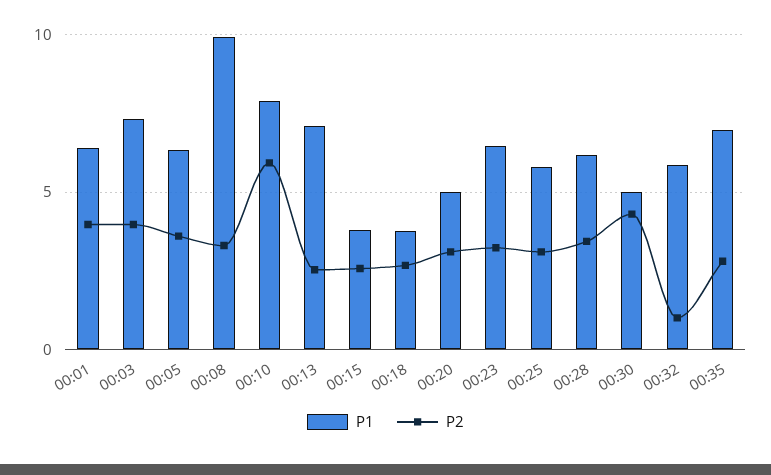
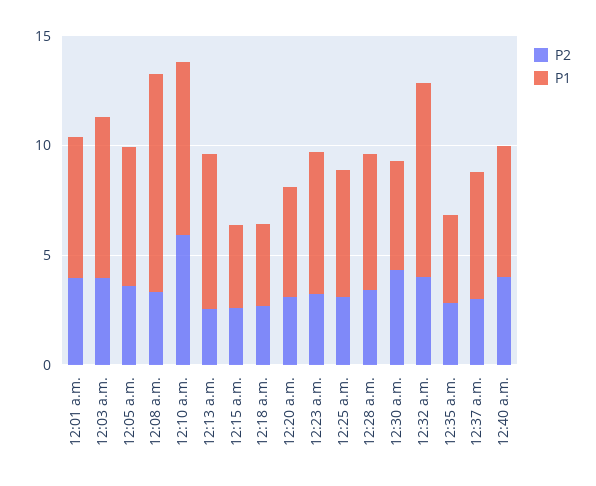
P1, 00:32: 6 -> 9
P2, 00:32: 1 -> 4
P1, 00:35: 7 -> 4
P2, 12:37 a.m.: none -> 3
P1, 12:37 a.m.: none -> 6
P2, 12:40 a.m.: none -> 4
P1, 12:40 a.m.: none -> 6

